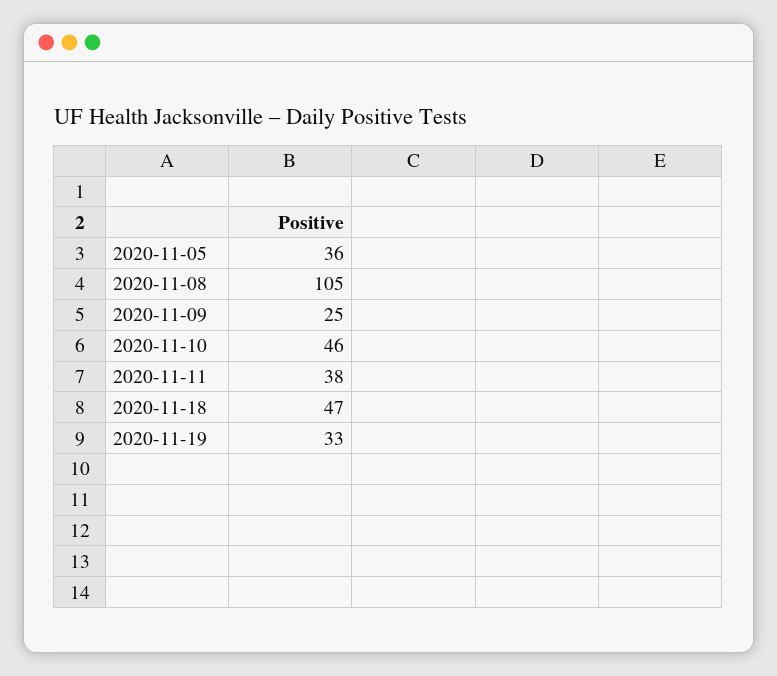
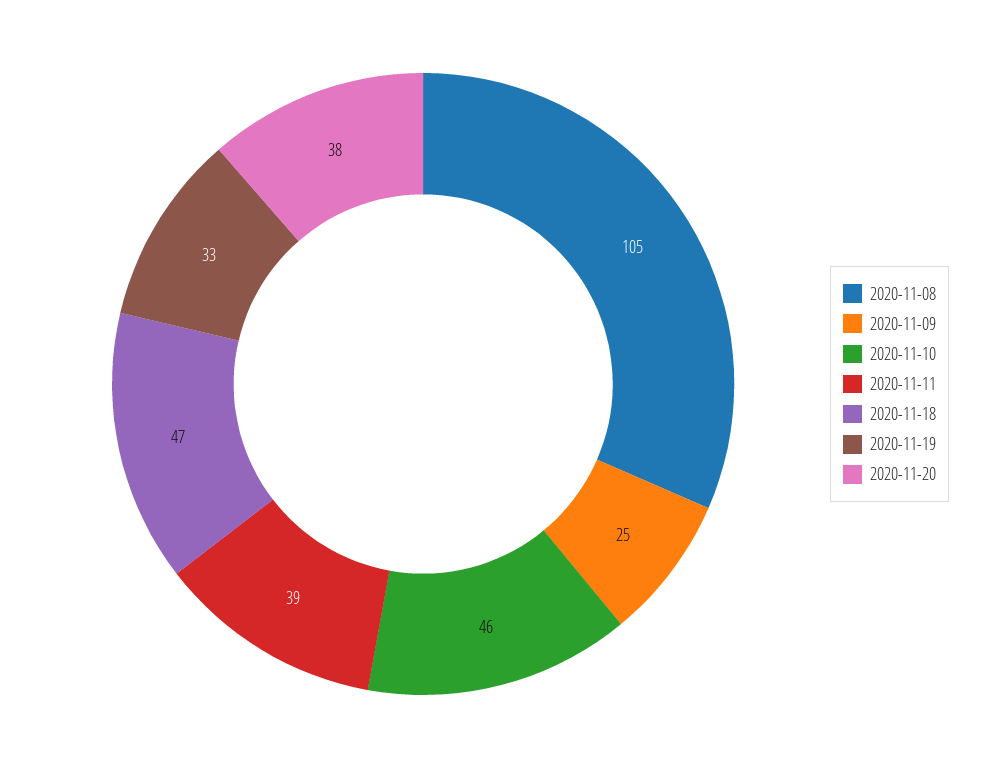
2020-11-05: 36 -> none
2020-11-11: 38 -> 39
2020-11-20: none -> 38

